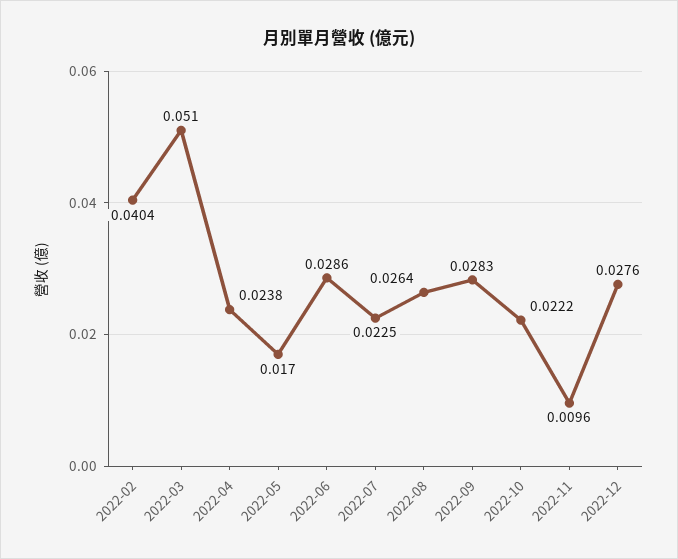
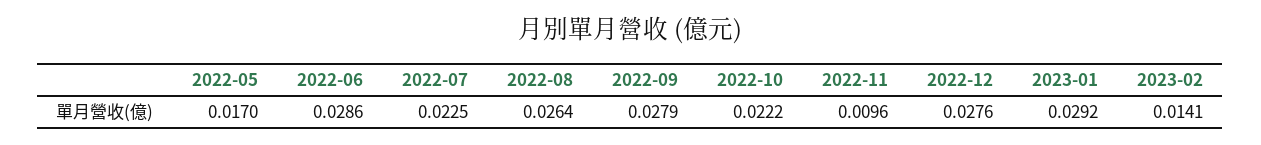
2022-02: 0.0404 -> none
2022-03: 0.051 -> none
2022-04: 0.0238 -> none
2022-09: 0.0283 -> 0.0279
2023-01: none -> 0.0292
2023-02: none -> 0.0141

